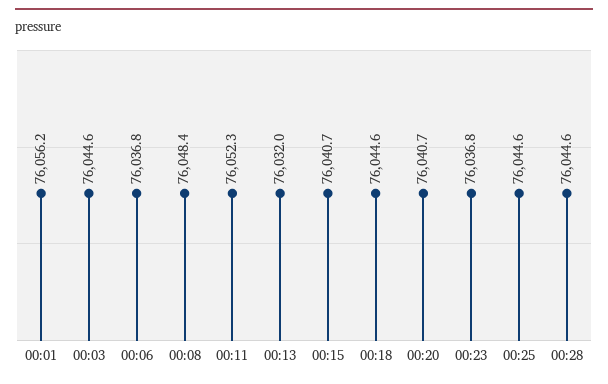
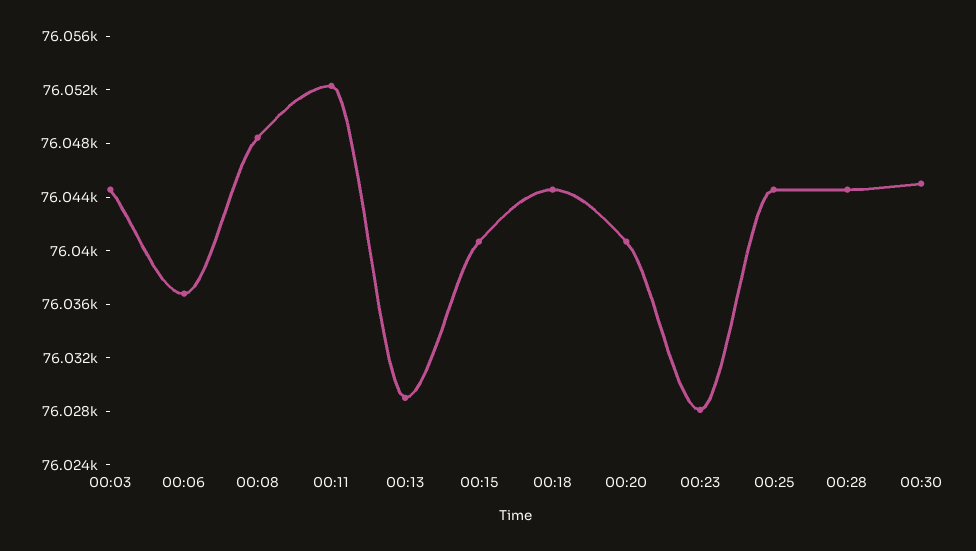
00:01: 76056.2 -> none
00:13: 76032 -> 76029
00:23: 76036.8 -> 76028
00:30: none -> 76045

